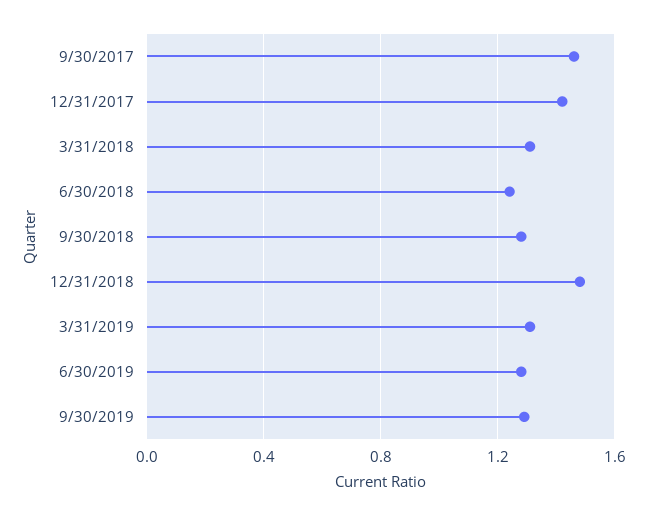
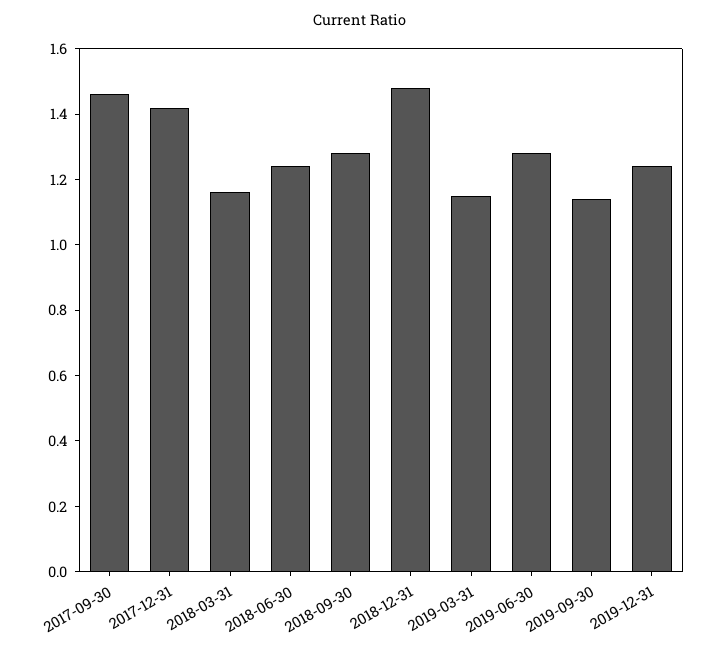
3/31/2018: 1.3 -> 1.15
3/31/2019: 1.3 -> 1.15
9/30/2019: 1.3 -> 1.15
2019-12-31: none -> 1.25

